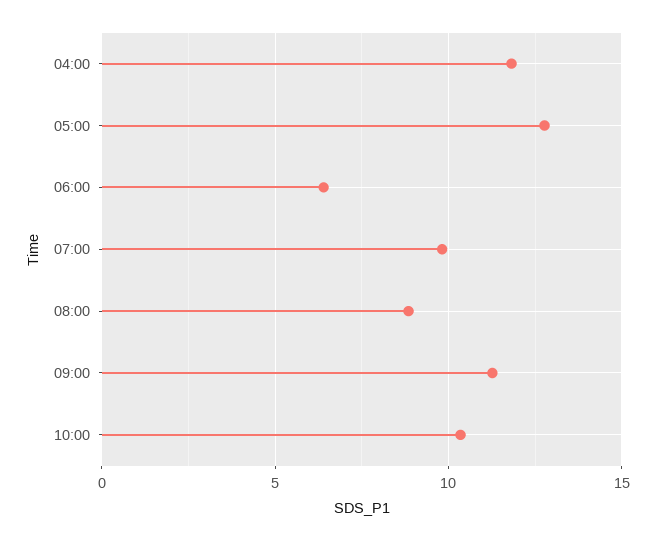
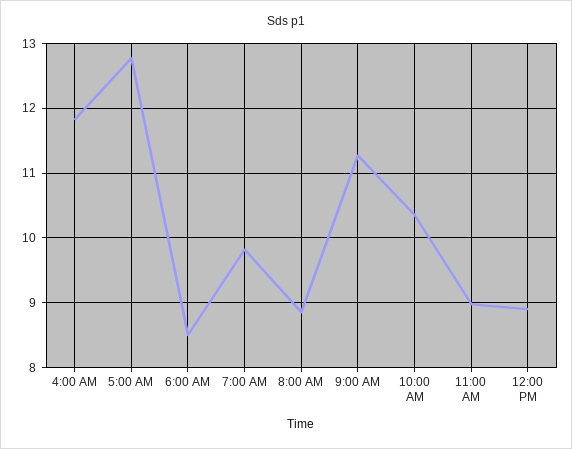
06:00: 6.5 -> 8.5
11:00 AM: none -> 9
12:00 PM: none -> 8.9

